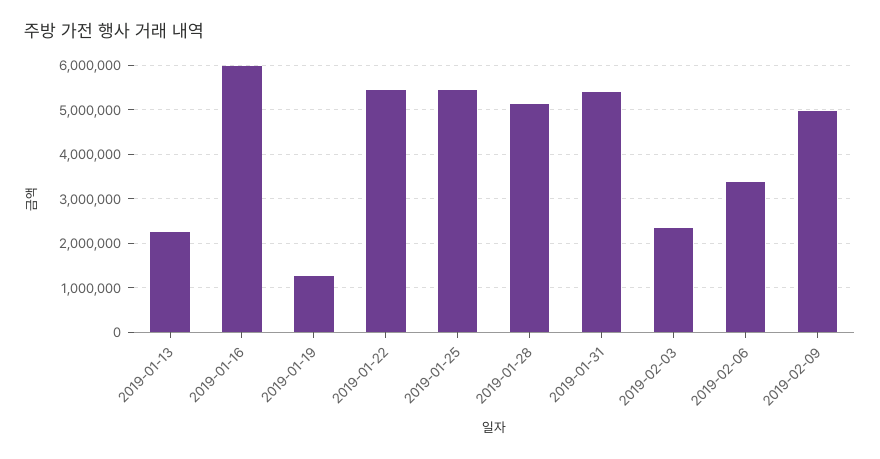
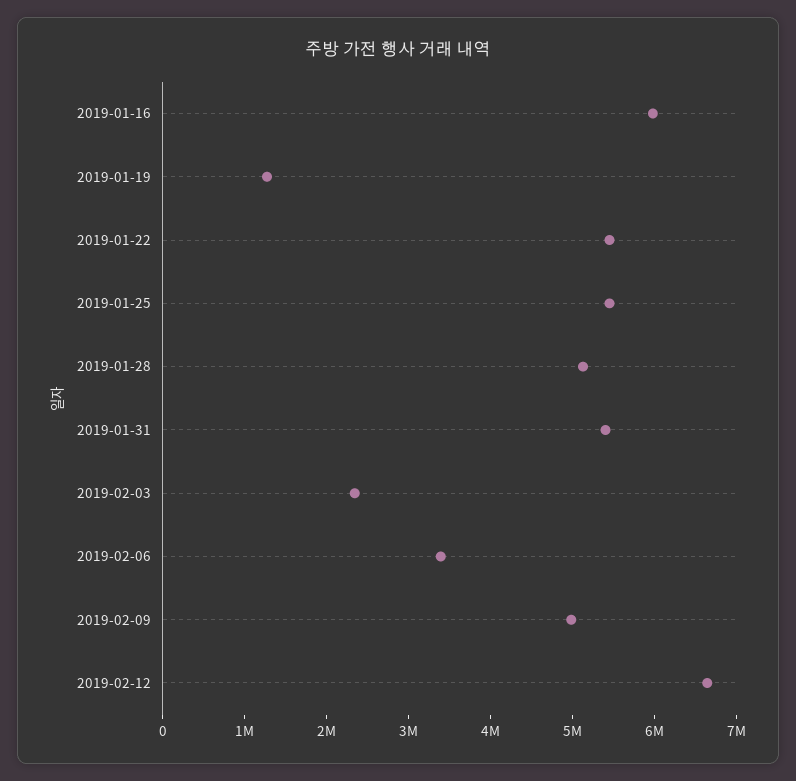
2019-01-13: 2200000 -> none
2019-02-12: none -> 6600000

